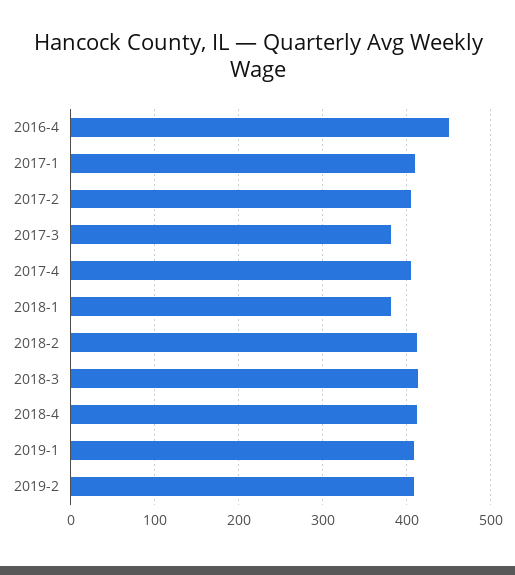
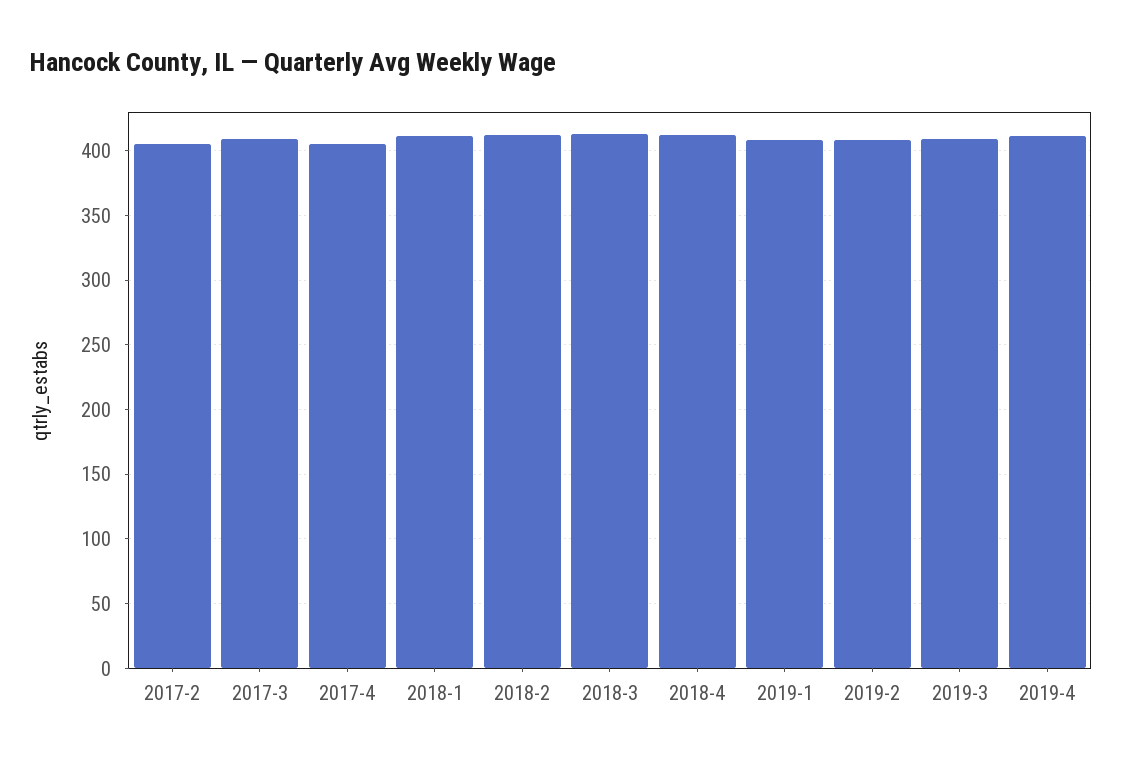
2016-4: 450 -> none
2017-1: 410 -> none
2017-3: 380 -> 410
2018-1: 380 -> 410
2019-3: none -> 410
2019-4: none -> 410

